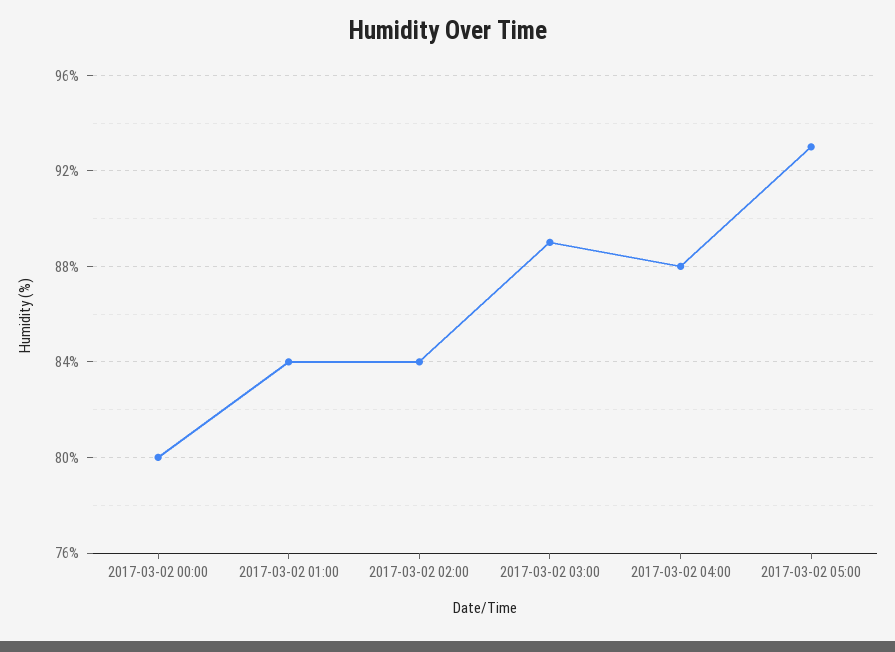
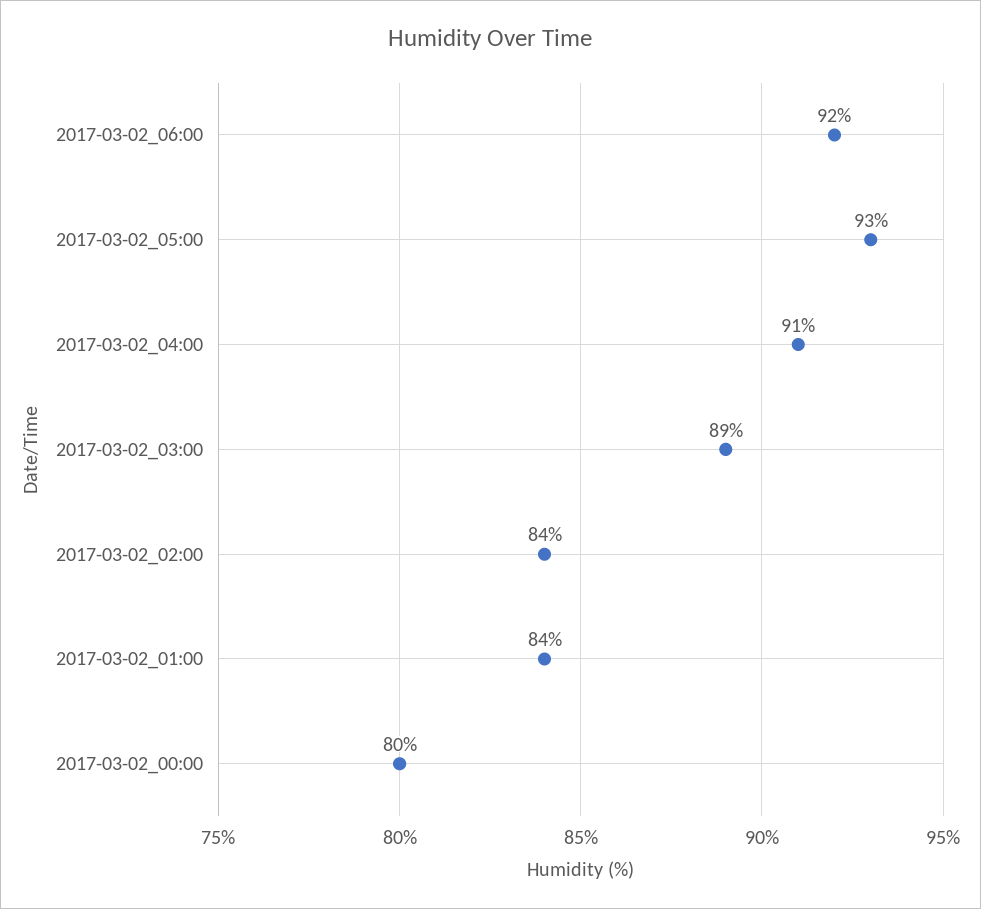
2017-03-02 04:00: 88 -> 91
2017-03-02_06:00: none -> 92

